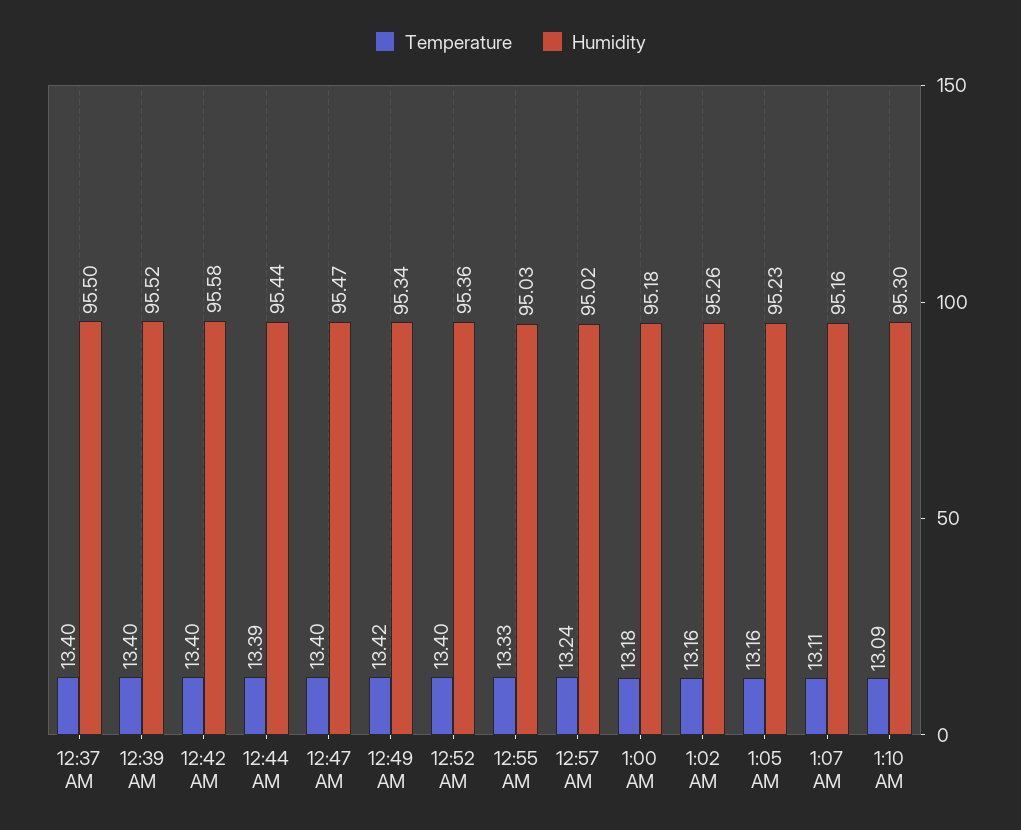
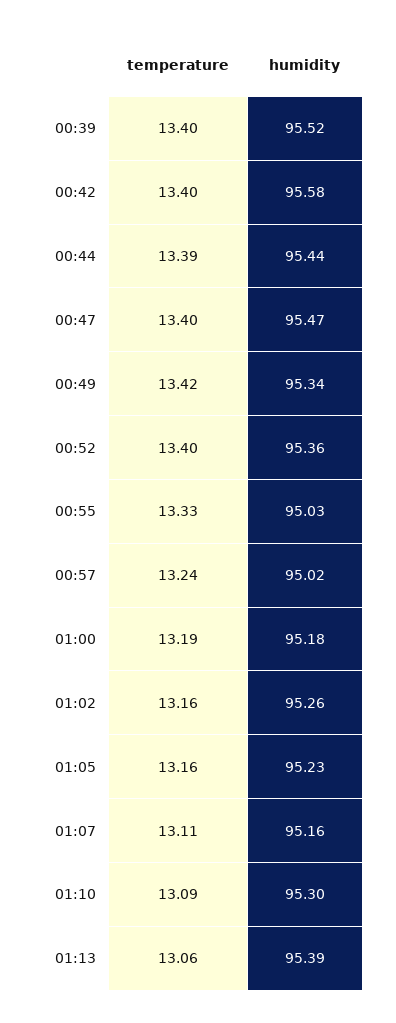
Temperature, 12:37 AM: 13.4 -> none
Humidity, 12:37 AM: 95.5 -> none
Temperature, 1:00 AM: 13.18 -> 13.19
Temperature, 01:13: none -> 13.06
Humidity, 01:13: none -> 95.39

